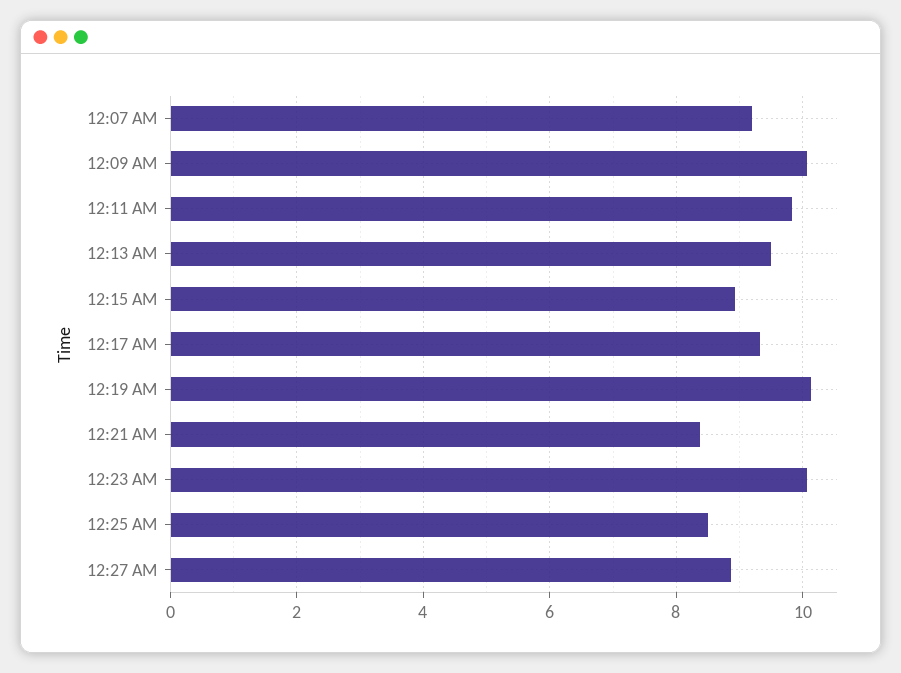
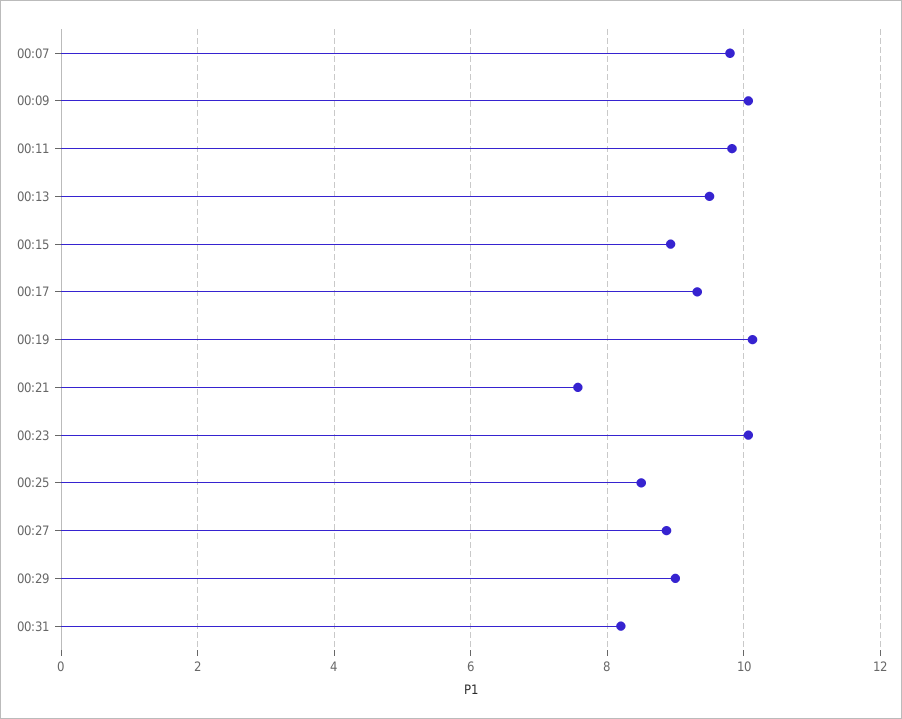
12:07 AM: 9.2 -> 9.8
12:21 AM: 8.4 -> 7.6
00:29: none -> 9
00:31: none -> 8.2

